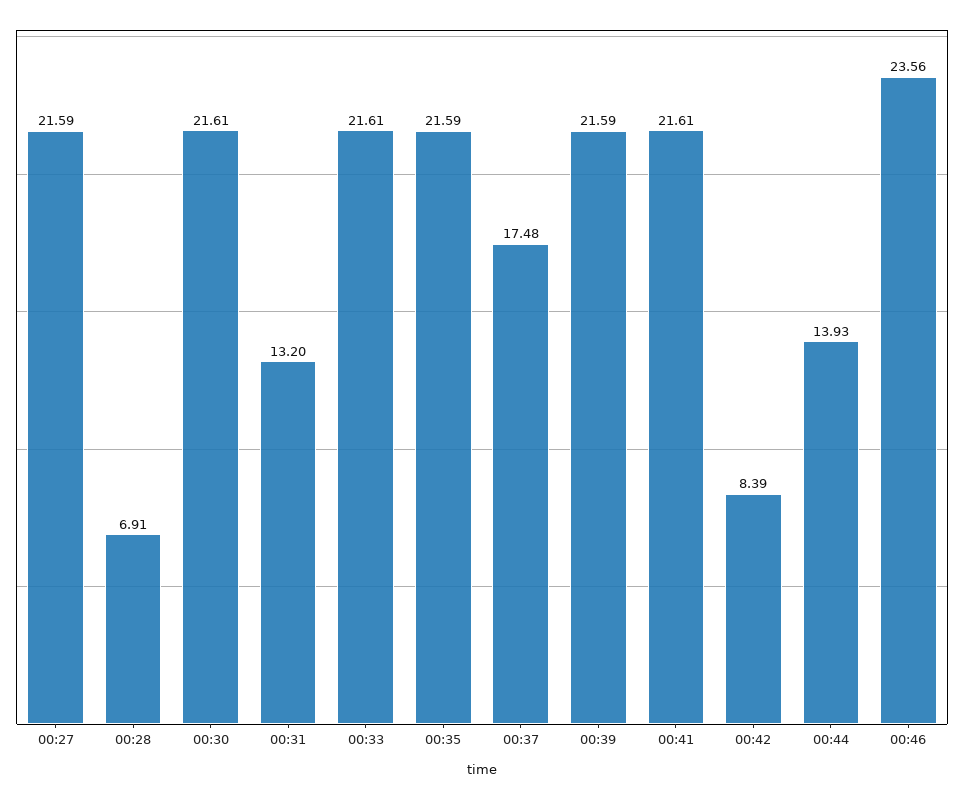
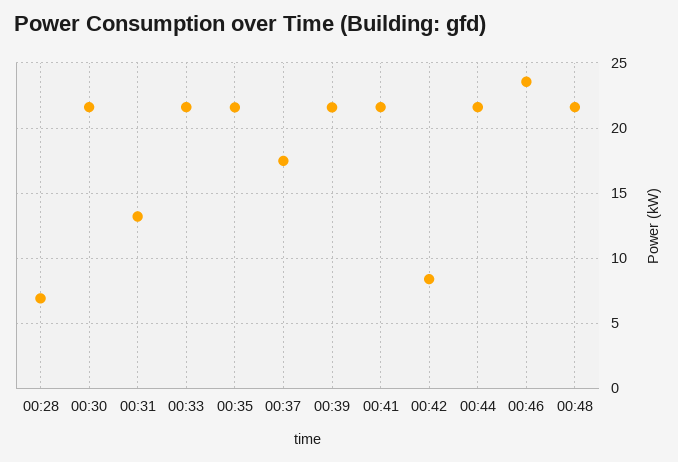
00:27: 21.59 -> none
00:44: 13.93 -> 21.5
00:48: none -> 21.5

